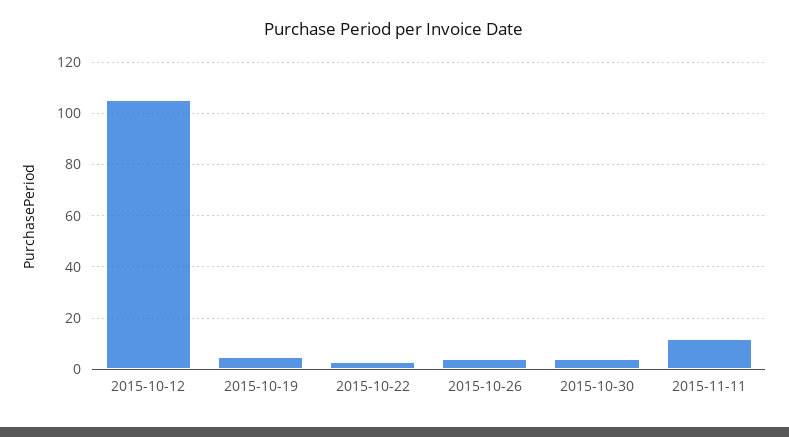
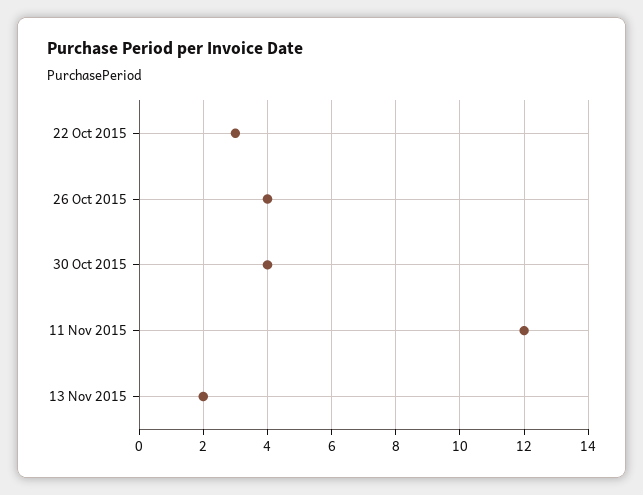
2015-10-12: 105 -> none
2015-10-19: 5 -> none
13 Nov 2015: none -> 2

